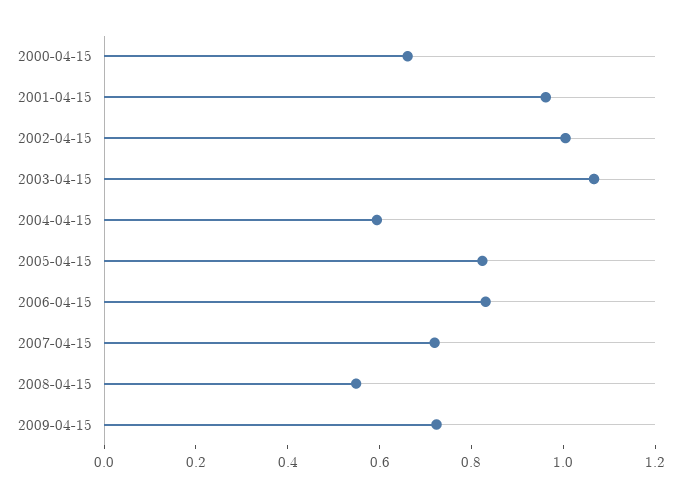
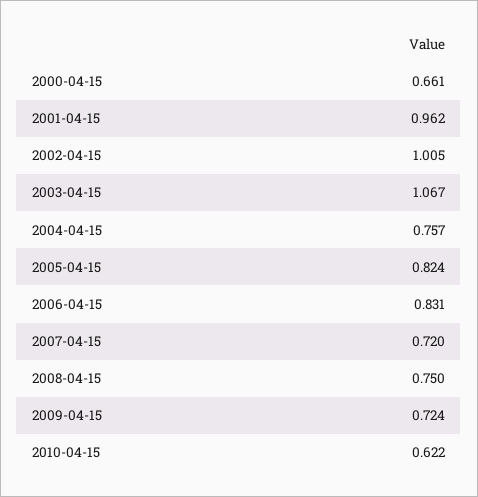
2004-04-15: 0.6 -> 0.757
2008-04-15: 0.55 -> 0.75
2010-04-15: none -> 0.622

